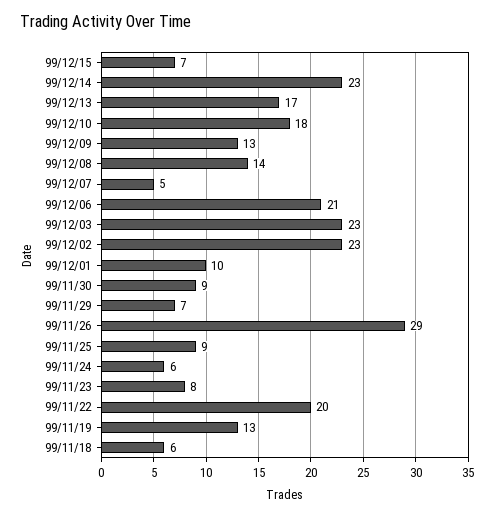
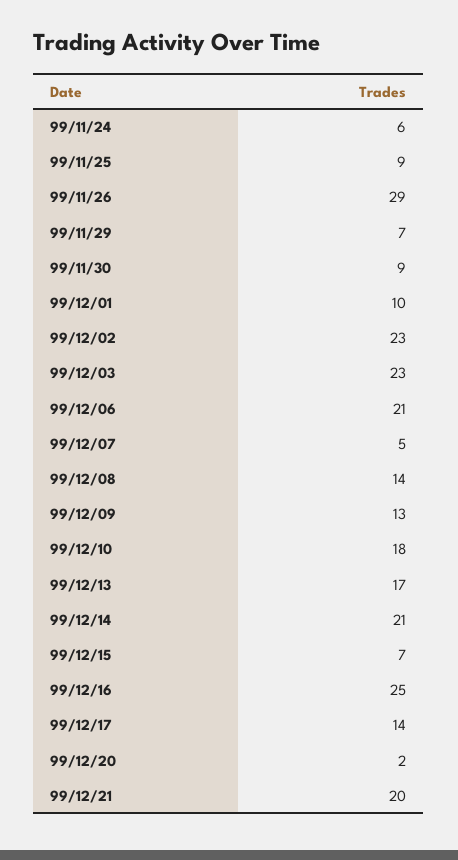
99/12/14: 23 -> 21
99/11/23: 8 -> none
99/11/22: 20 -> none
99/11/19: 13 -> none
99/11/18: 6 -> none
99/12/16: none -> 25
99/12/17: none -> 14
99/12/20: none -> 2
99/12/21: none -> 20

